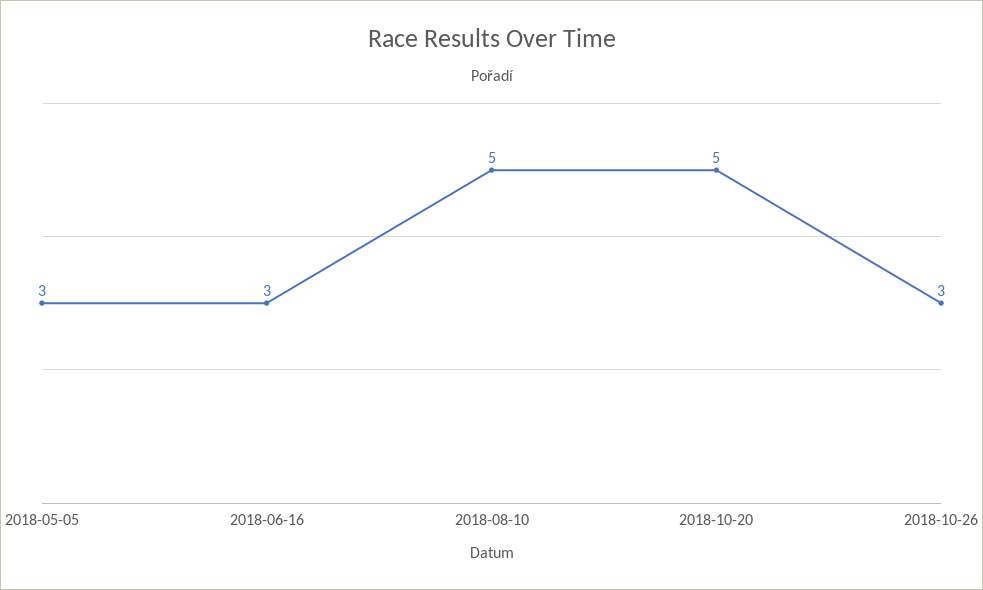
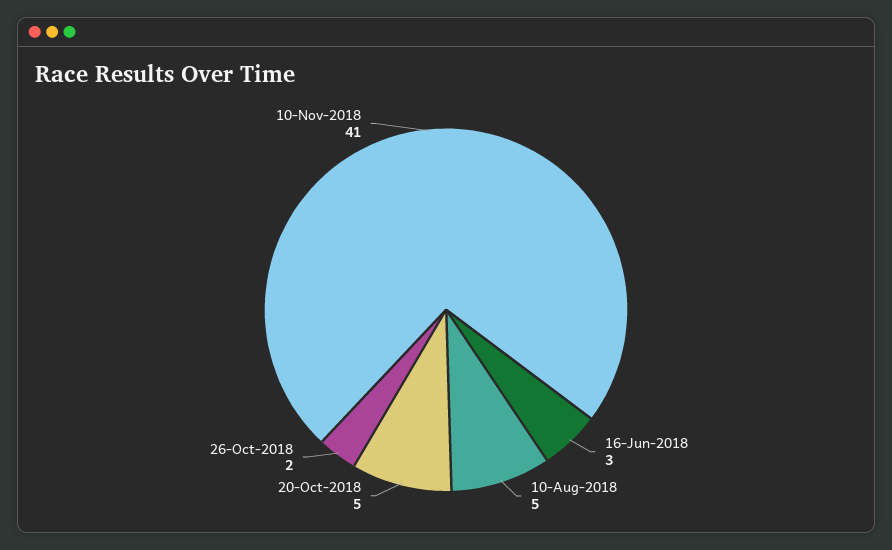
2018-05-05: 3 -> none
2018-10-26: 3 -> 2
10-Nov-2018: none -> 41

